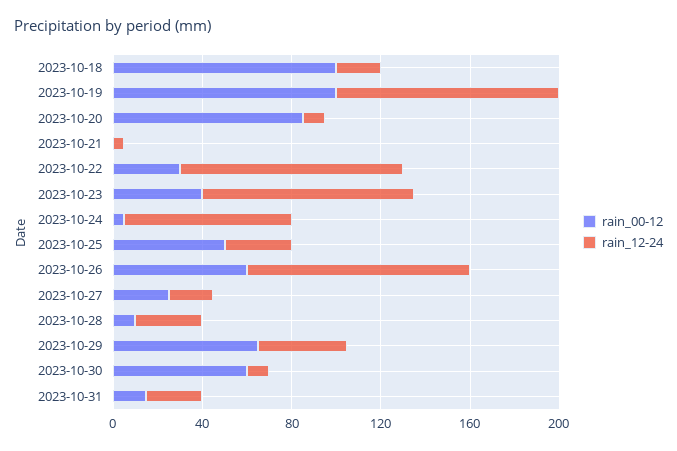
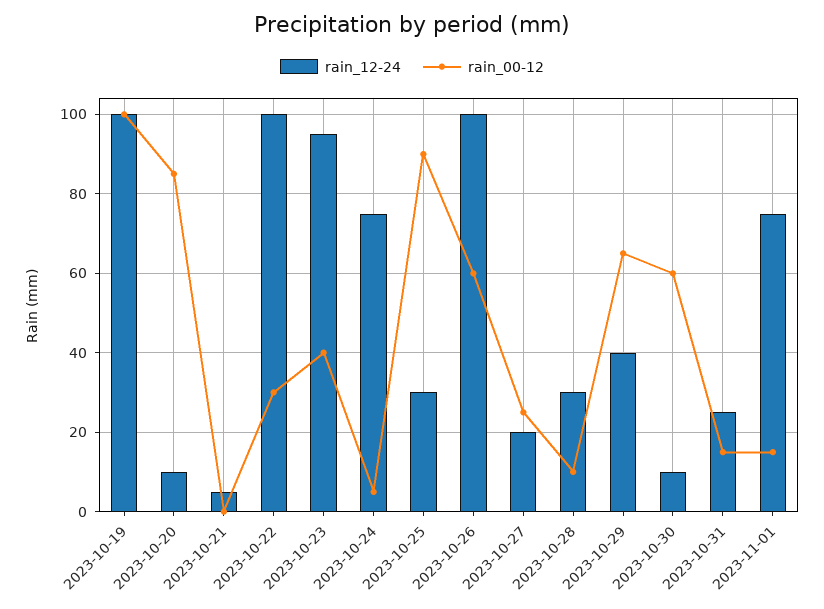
rain_00-12, 2023-10-18: 100 -> none
rain_12-24, 2023-10-18: 20 -> none
rain_00-12, 2023-10-25: 50 -> 90
rain_12-24, 2023-11-01: none -> 75
rain_00-12, 2023-11-01: none -> 15

